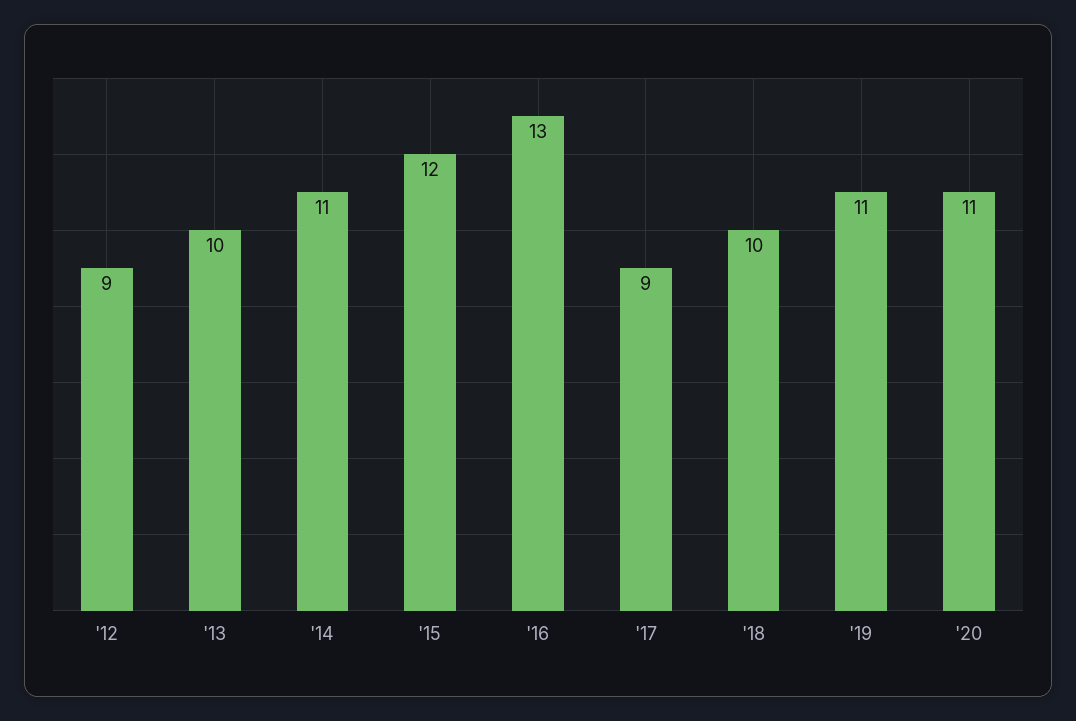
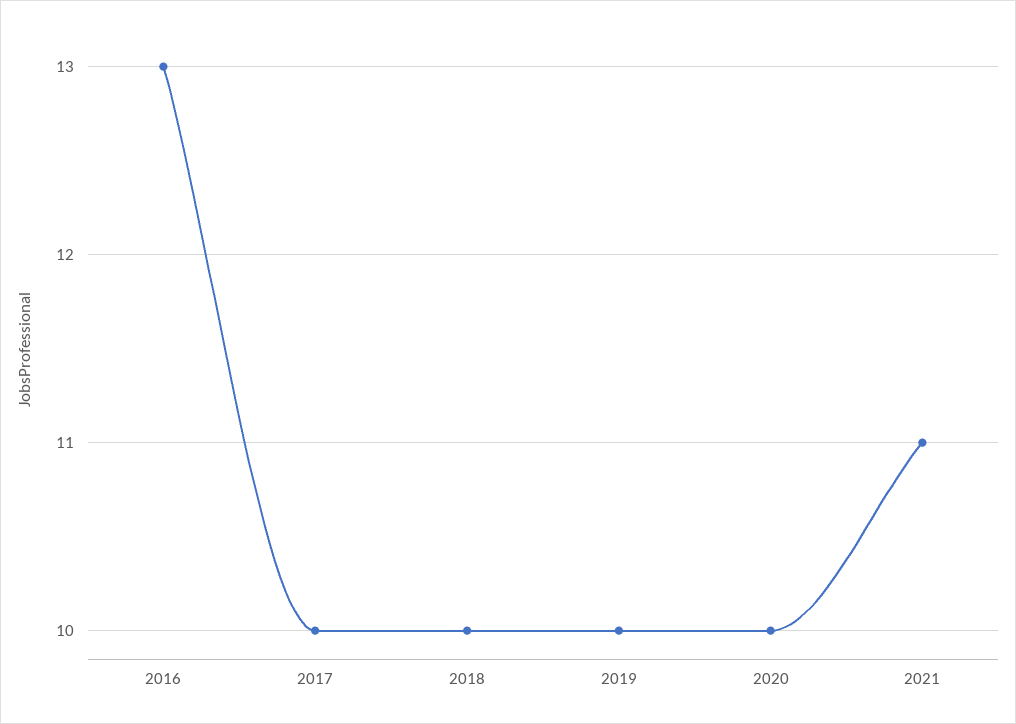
'12: 9 -> none
'13: 10 -> none
'14: 11 -> none
'15: 12 -> none
'17: 9 -> 10
'19: 11 -> 10
'20: 11 -> 10
2021: none -> 11

